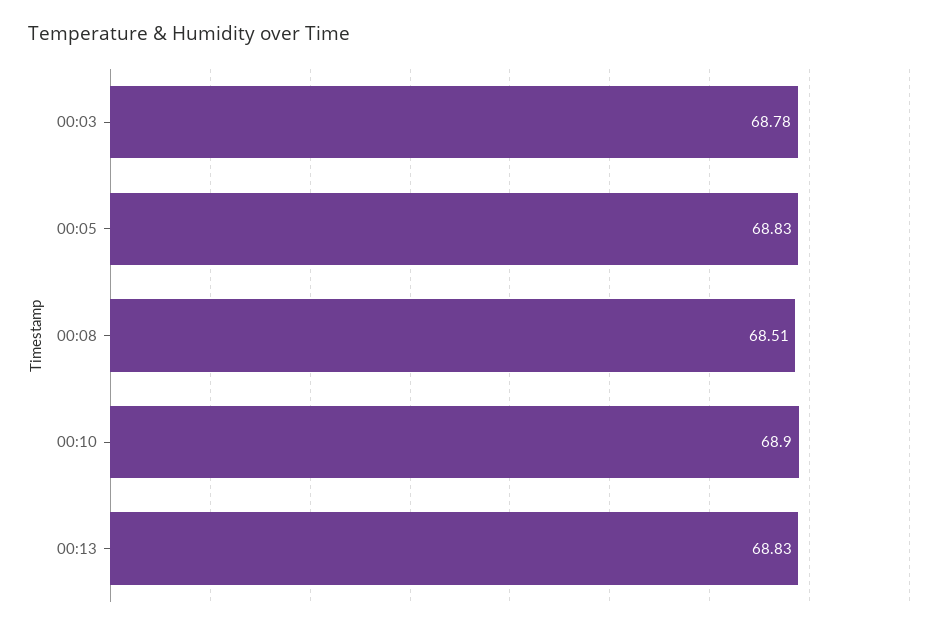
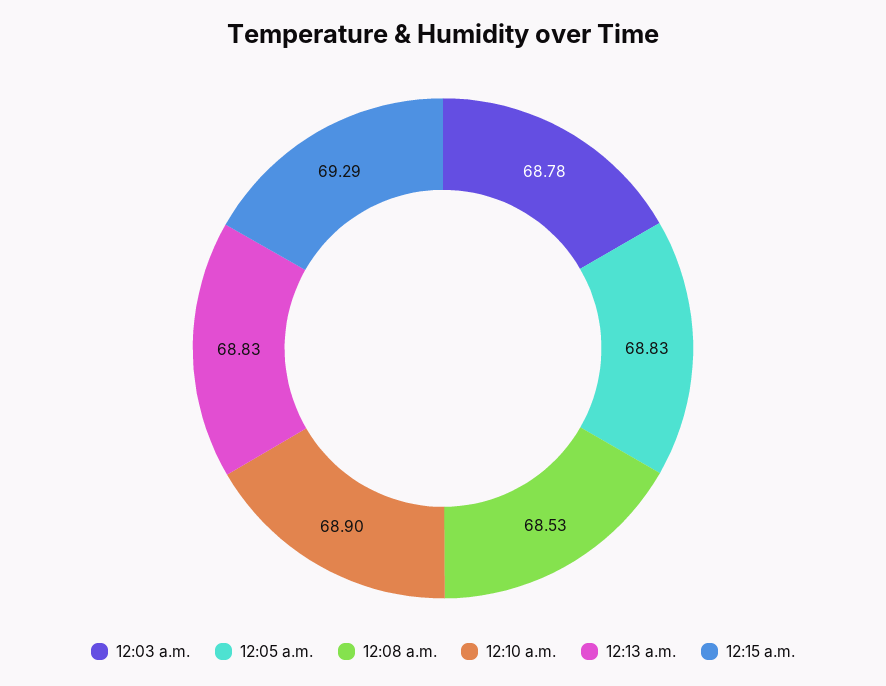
00:08: 68.51 -> 68.53
12:15 a.m.: none -> 69.29

